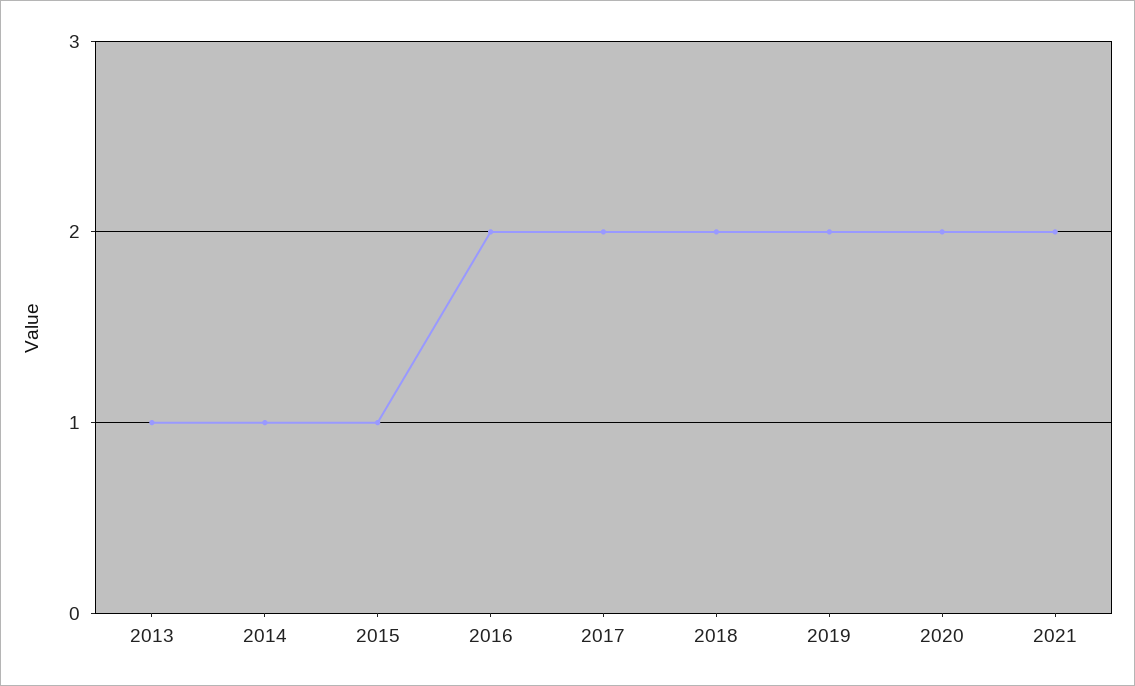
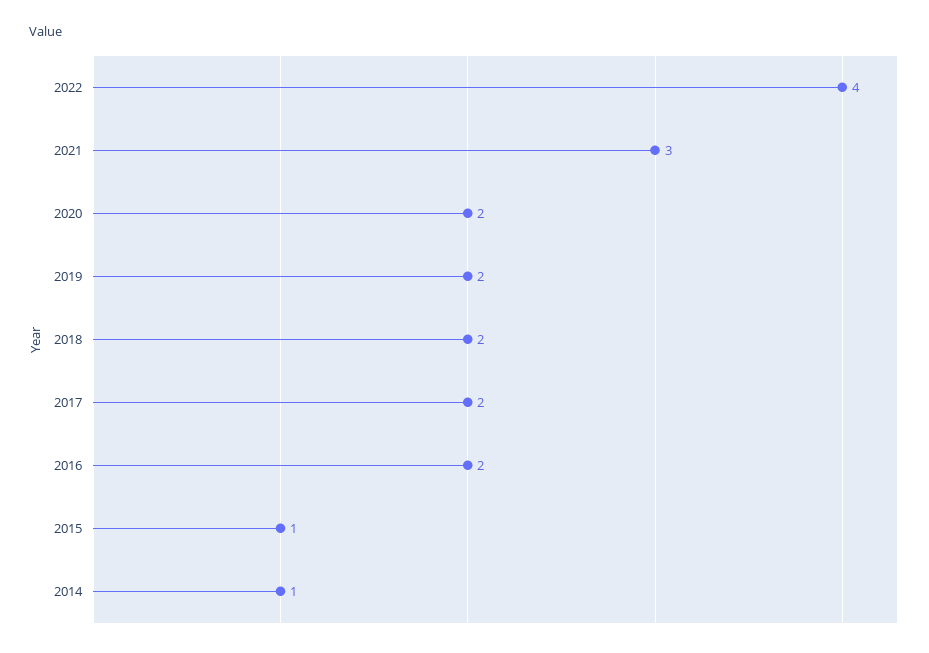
2013: 1 -> none
2021: 2 -> 3
2022: none -> 4

